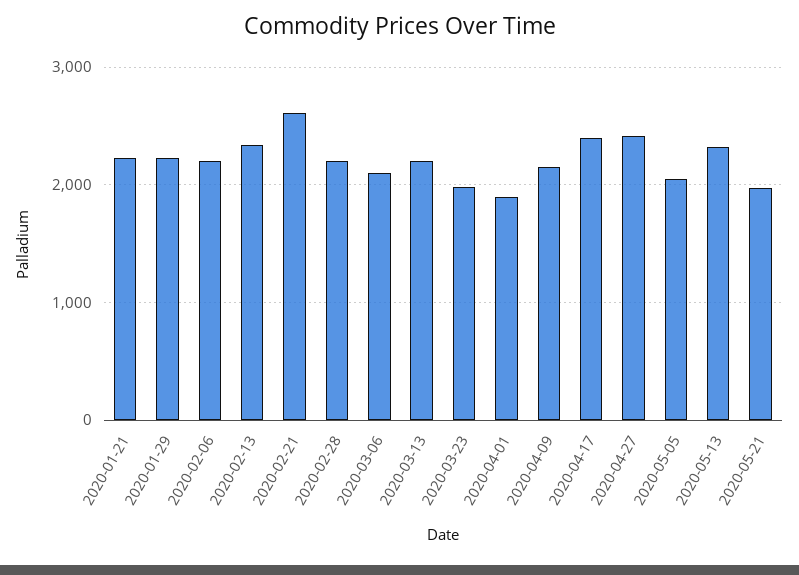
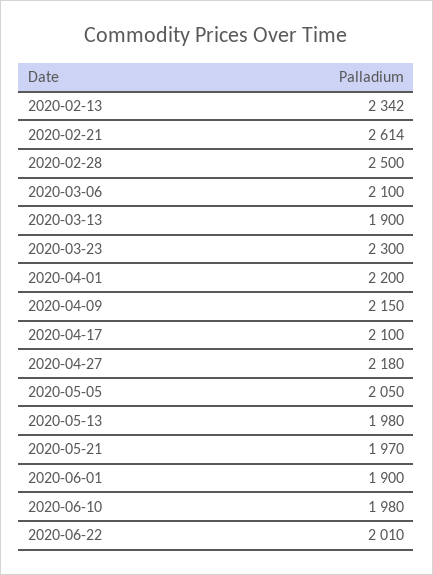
2020-01-21: 2200 -> none
2020-01-29: 2200 -> none
2020-02-06: 2200 -> none
2020-02-28: 2200 -> 2500
2020-03-13: 2200 -> 1900
2020-03-23: 2000 -> 2300
2020-04-01: 1900 -> 2200
2020-04-17: 2400 -> 2100
2020-04-27: 2400 -> 2180
2020-05-13: 2300 -> 1980
2020-06-01: none -> 1900
2020-06-10: none -> 1980
2020-06-22: none -> 2010

